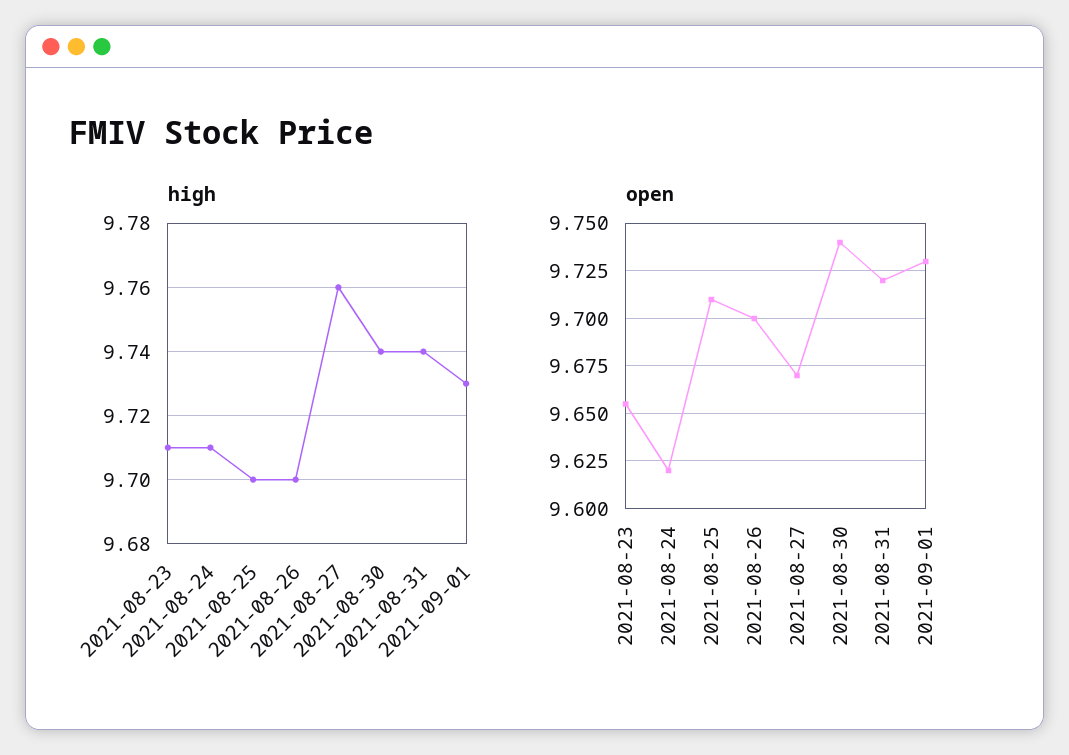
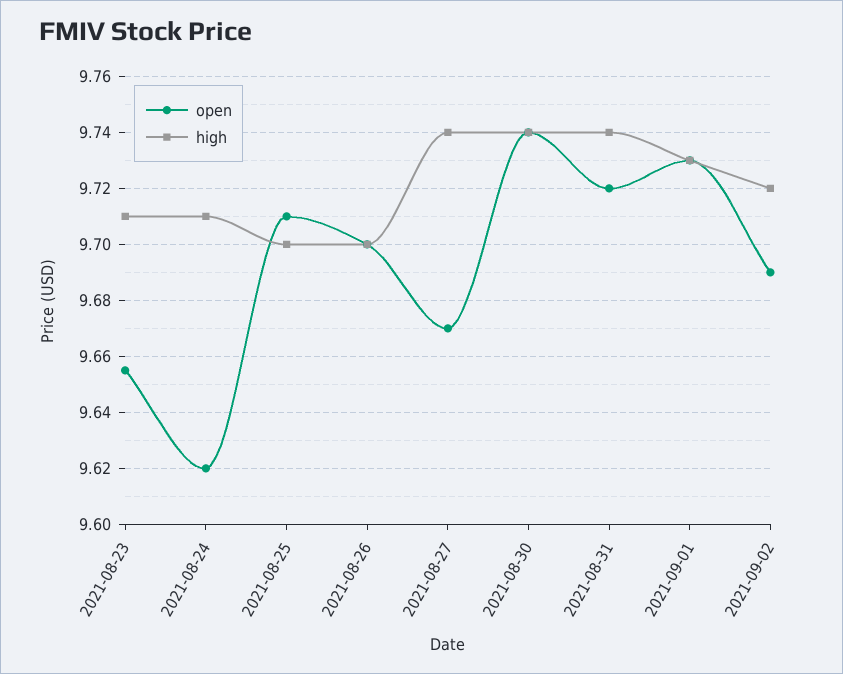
high, 2021-08-27: 9.76 -> 9.74
open, 2021-09-02: none -> 9.69
high, 2021-09-02: none -> 9.72

